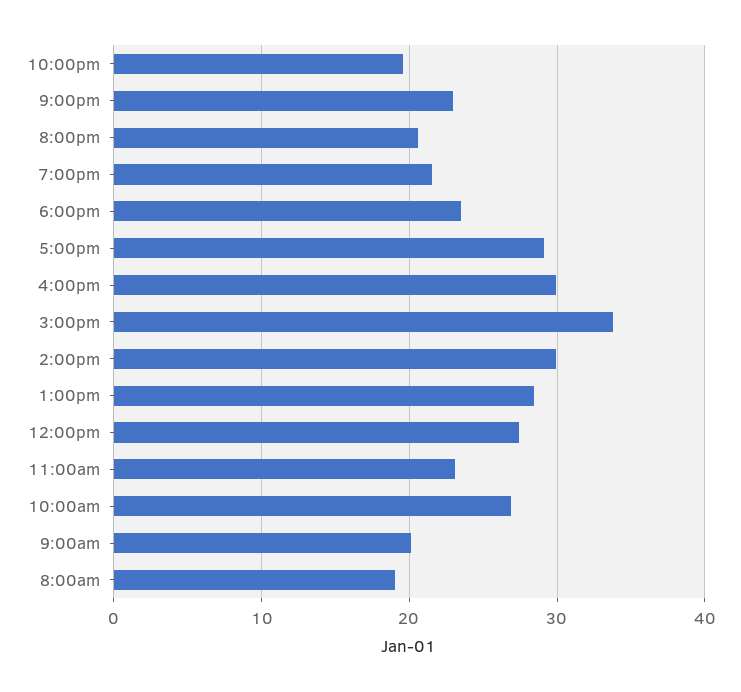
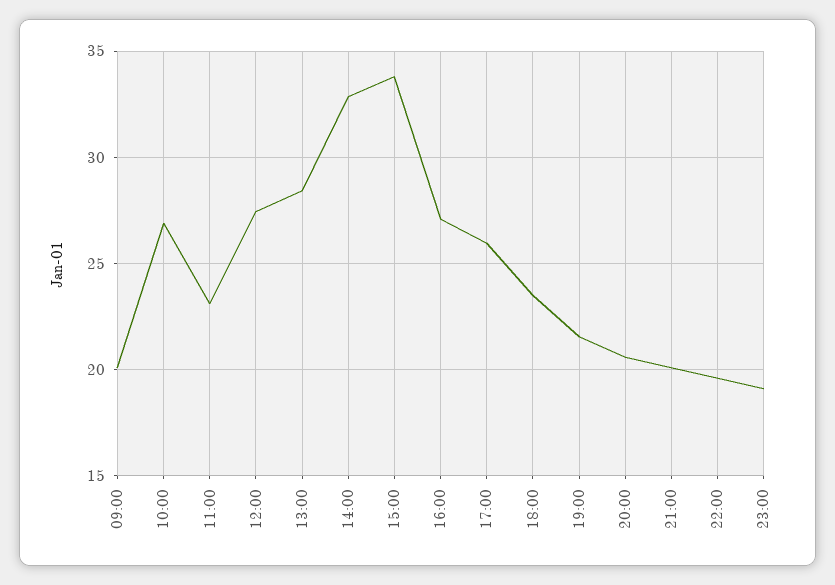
9:00pm: 23 -> 20
5:00pm: 29 -> 26
4:00pm: 30 -> 27
2:00pm: 30 -> 33
8:00am: 19 -> none
23:00: none -> 19

